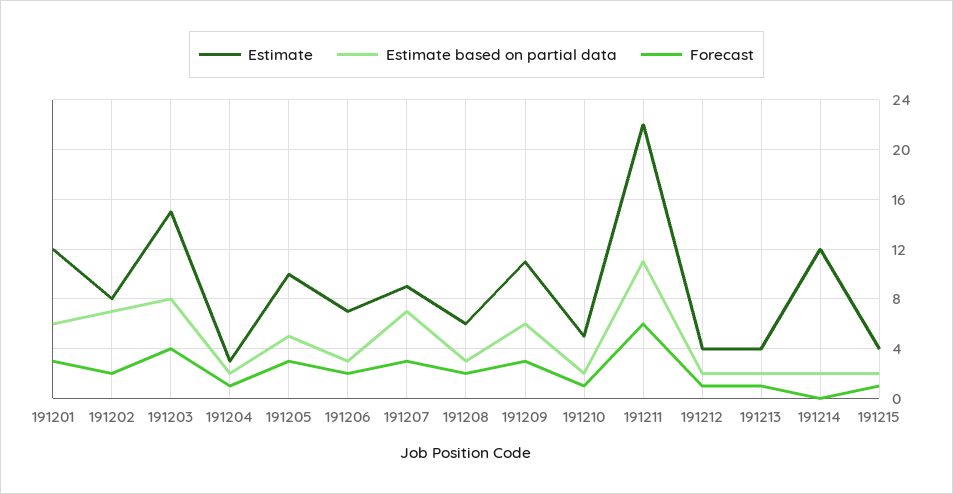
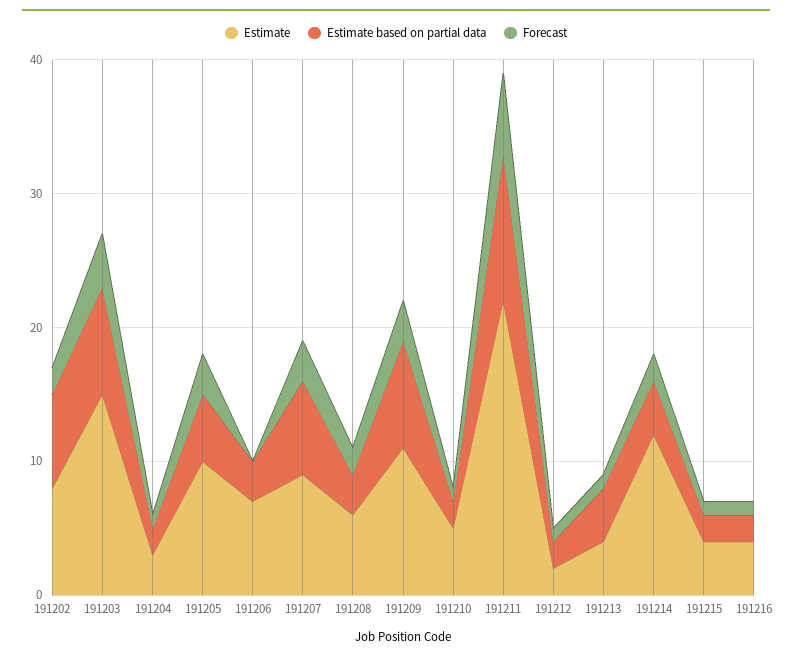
Estimate, 191201: 12 -> none
Estimate based on partial data, 191201: 6 -> none
Forecast, 191201: 3 -> none
Forecast, 191206: 2 -> 0
Estimate based on partial data, 191209: 6 -> 8
Estimate, 191212: 4 -> 2
Estimate based on partial data, 191213: 2 -> 4
Estimate based on partial data, 191214: 2 -> 4
Forecast, 191214: 0 -> 2
Estimate, 191216: none -> 4
Estimate based on partial data, 191216: none -> 2
Forecast, 191216: none -> 1

